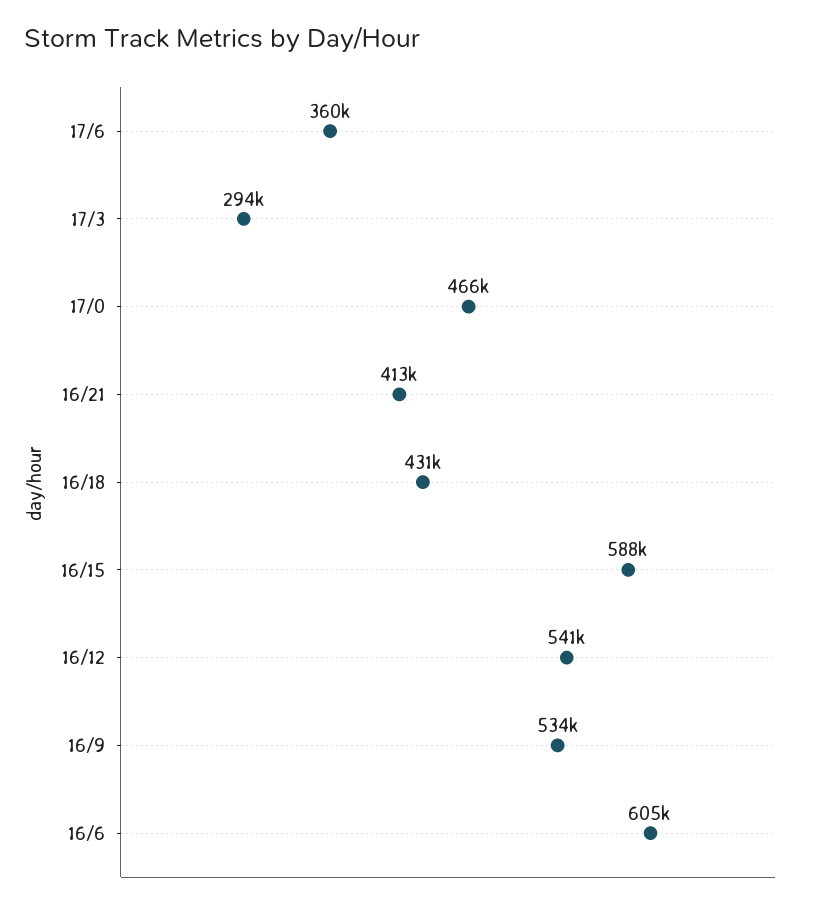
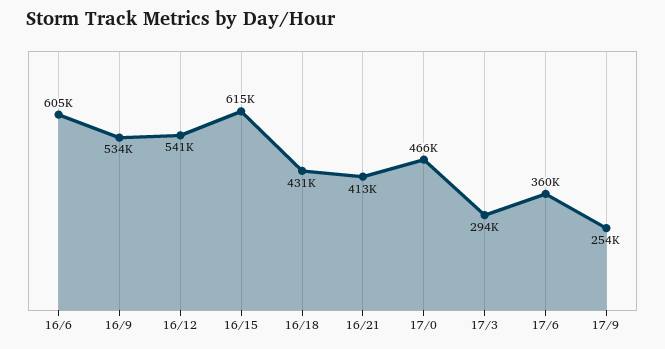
16/15: 588000 -> 615000
17/9: none -> 254000

